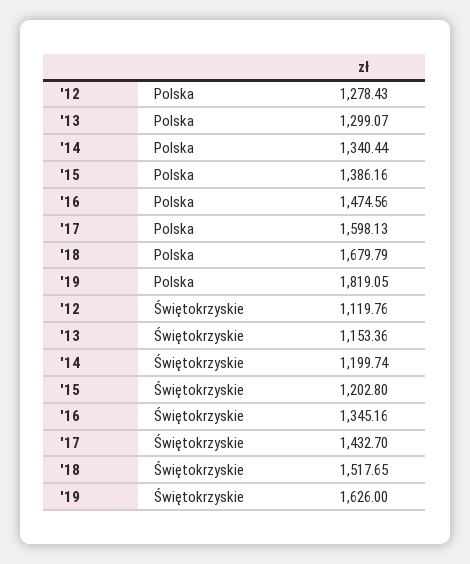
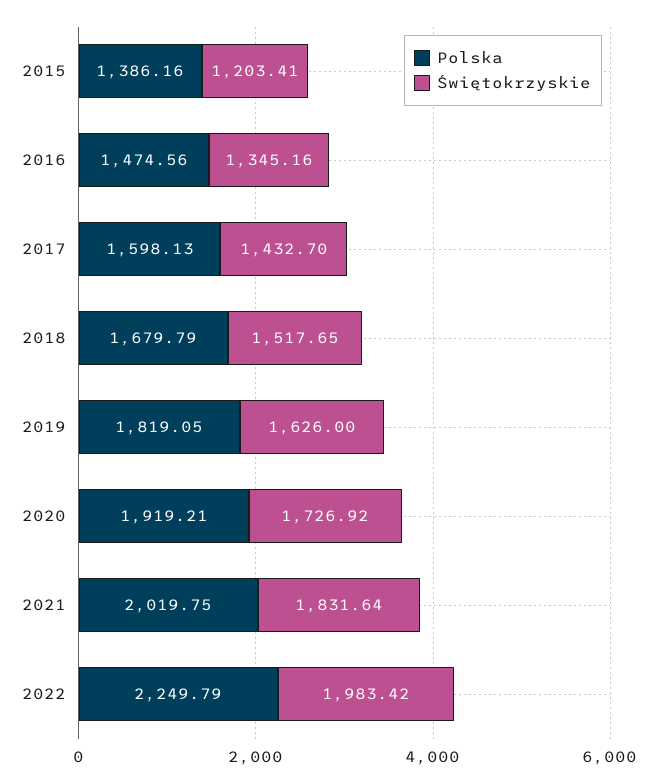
Polska, '12: 1278.43 -> none
Polska, '13: 1299.07 -> none
Polska, '14: 1340.44 -> none
Świętokrzyskie, '12: 1119.76 -> none
Świętokrzyskie, '13: 1153.36 -> none
Świętokrzyskie, '14: 1199.74 -> none
Świętokrzyskie, '15: 1202.8 -> 1203.41
Polska, 2020: none -> 1919.21
Świętokrzyskie, 2020: none -> 1726.92
Polska, 2021: none -> 2019.75
Świętokrzyskie, 2021: none -> 1831.64
Polska, 2022: none -> 2249.79
Świętokrzyskie, 2022: none -> 1983.42

